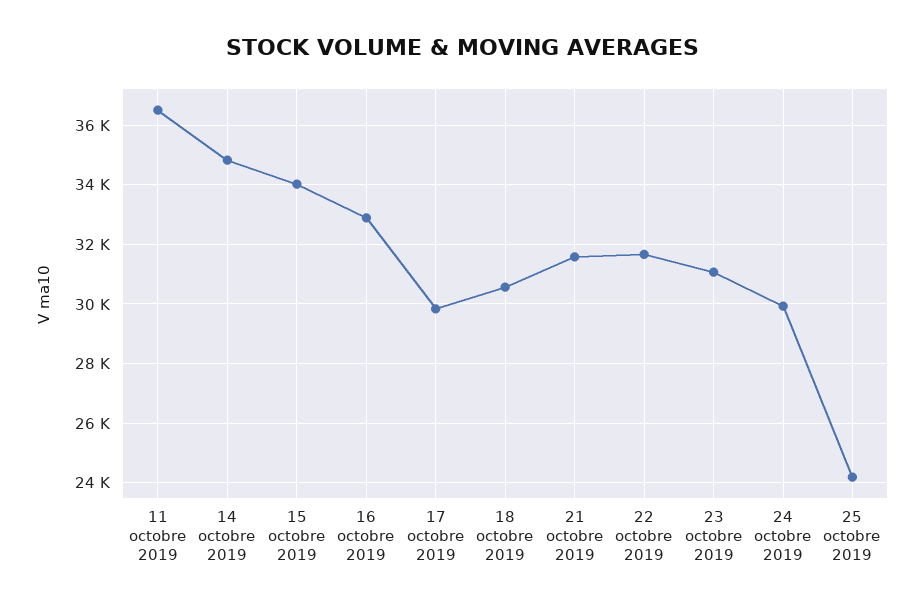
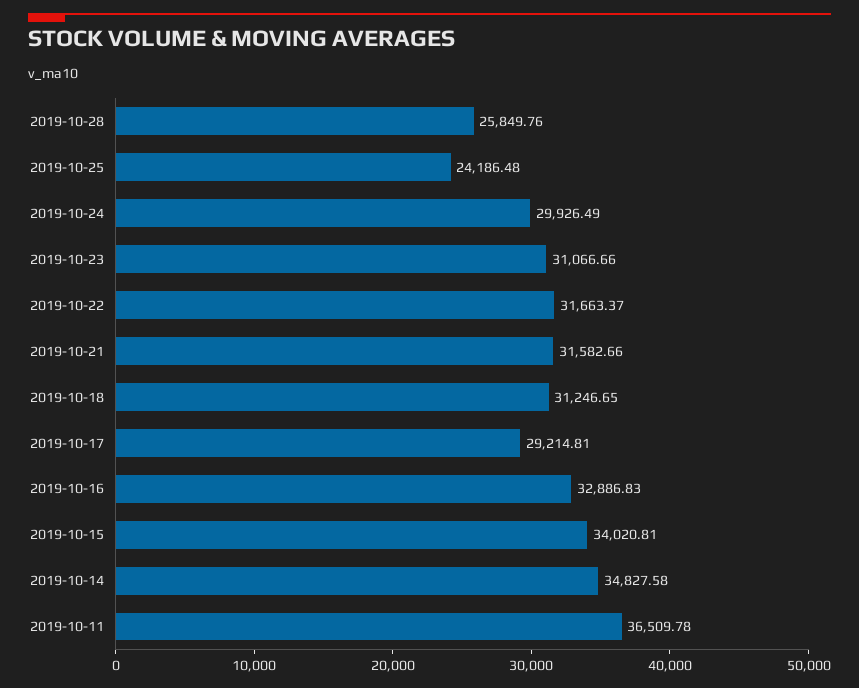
17 octobre 2019: 29750 -> 29214.81
18 octobre 2019: 30500 -> 31246.65
2019-10-28: none -> 25849.76

